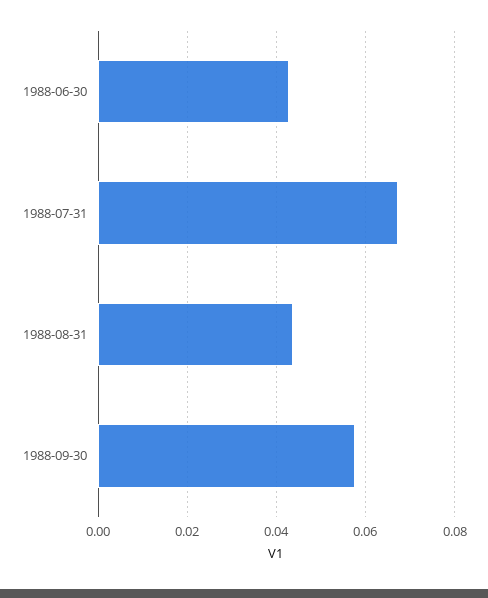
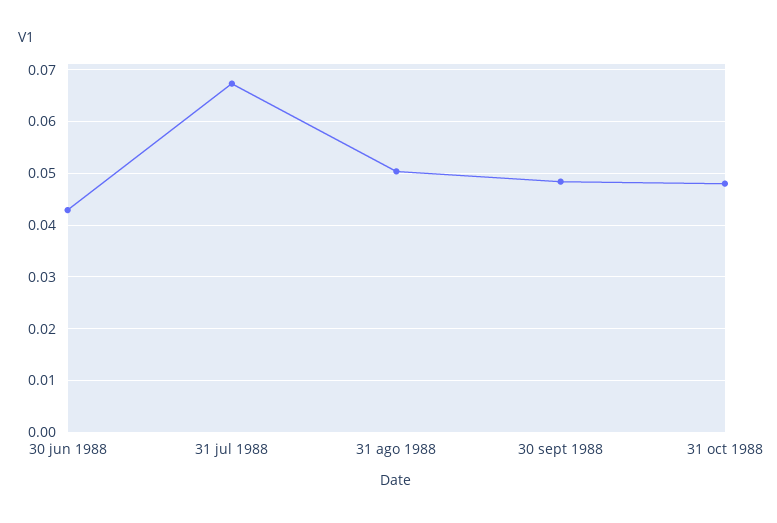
1988-08-31: 0.044 -> 0.05
1988-09-30: 0.058 -> 0.048
31 oct 1988: none -> 0.048

